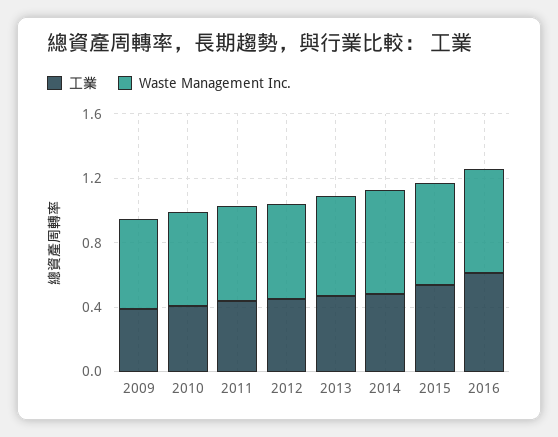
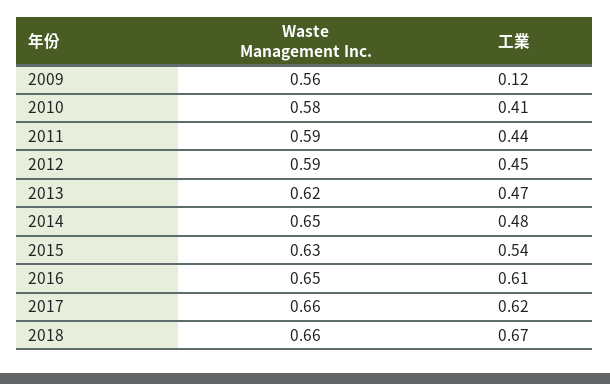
工業, 2009: 0.4 -> 0.12
Waste Management Inc., 2017: none -> 0.66
工業, 2017: none -> 0.62
Waste Management Inc., 2018: none -> 0.66
工業, 2018: none -> 0.67

